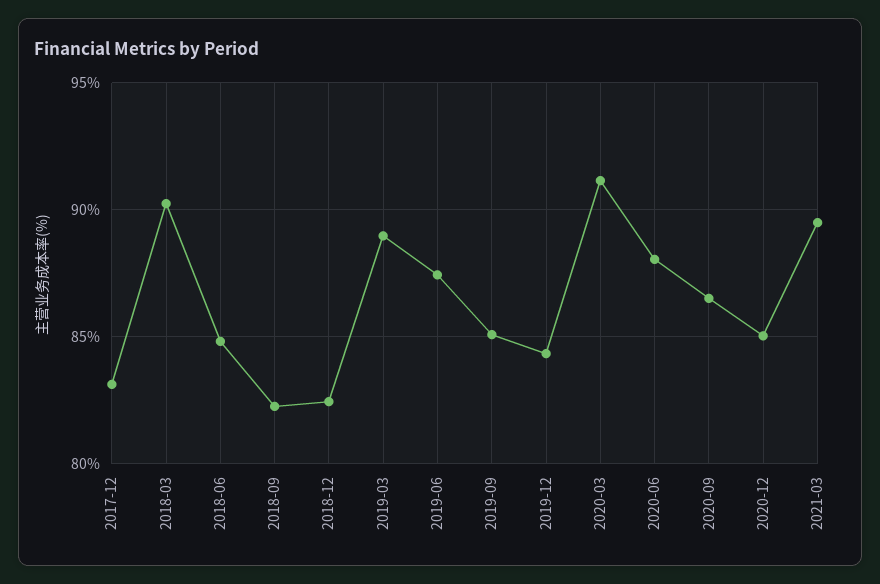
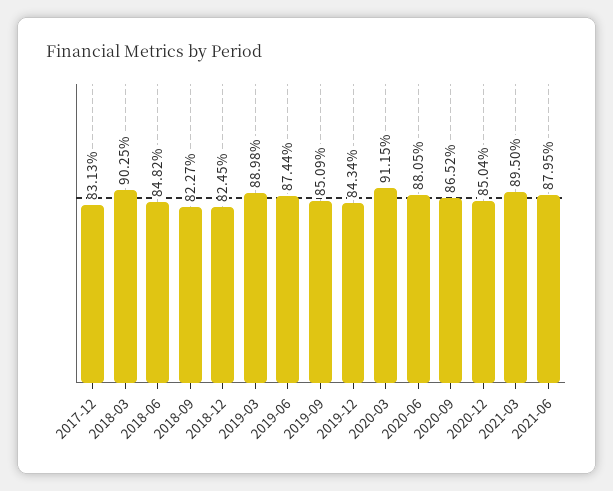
2021-06: none -> 87.95

